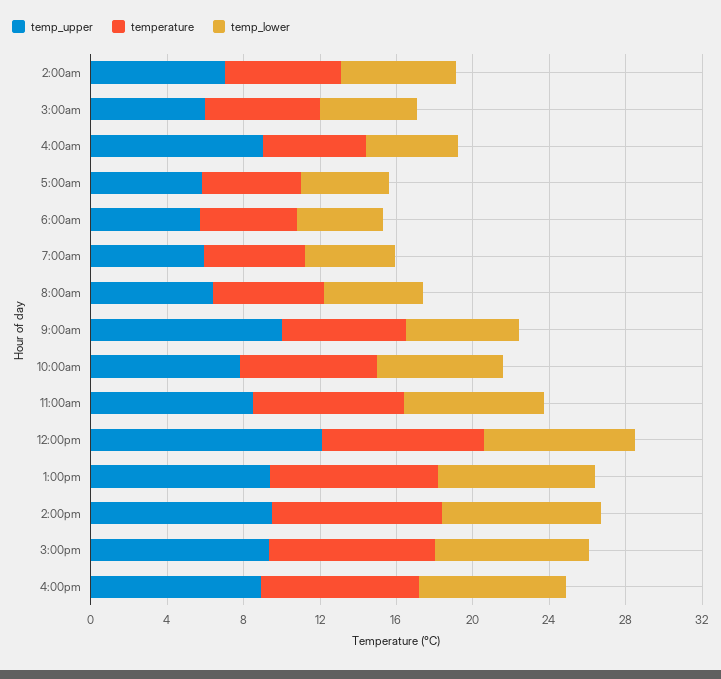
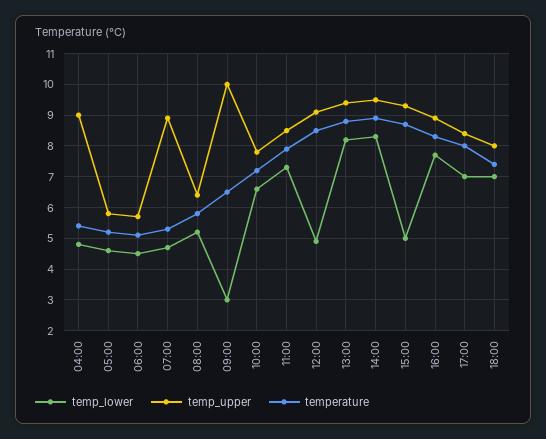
temp_upper, 2:00am: 7 -> none
temperature, 2:00am: 6 -> none
temp_lower, 2:00am: 6 -> none
temp_upper, 3:00am: 6 -> none
temperature, 3:00am: 6 -> none
temp_lower, 3:00am: 5 -> none
temp_upper, 7:00am: 6 -> 9
temp_lower, 9:00am: 6 -> 3
temp_upper, 12:00pm: 12 -> 9
temp_lower, 12:00pm: 8 -> 5
temp_lower, 3:00pm: 8 -> 5
temp_lower, 17:00: none -> 7
temp_upper, 17:00: none -> 8.5
temperature, 17:00: none -> 8
temp_lower, 18:00: none -> 7
temp_upper, 18:00: none -> 8
temperature, 18:00: none -> 7.5

